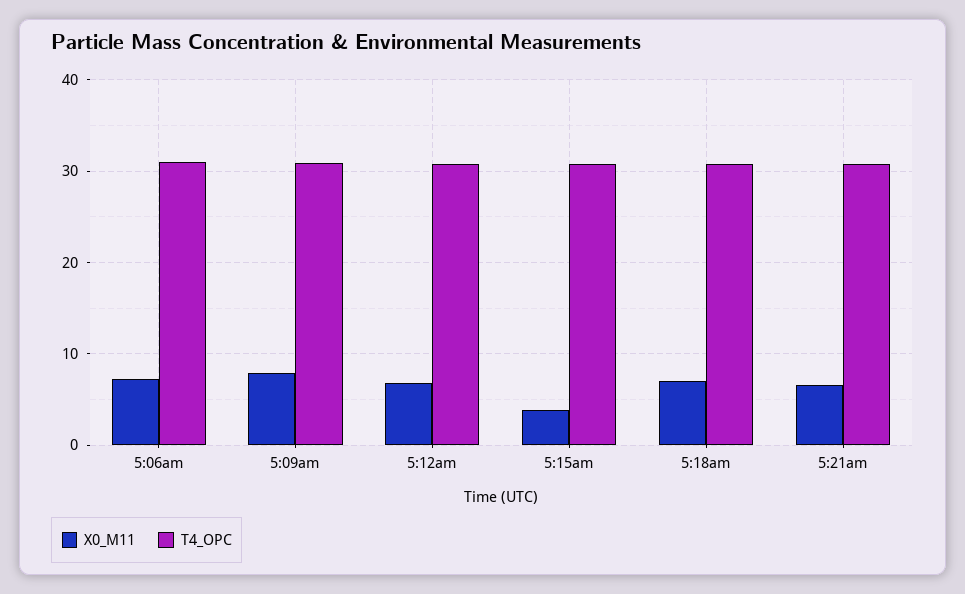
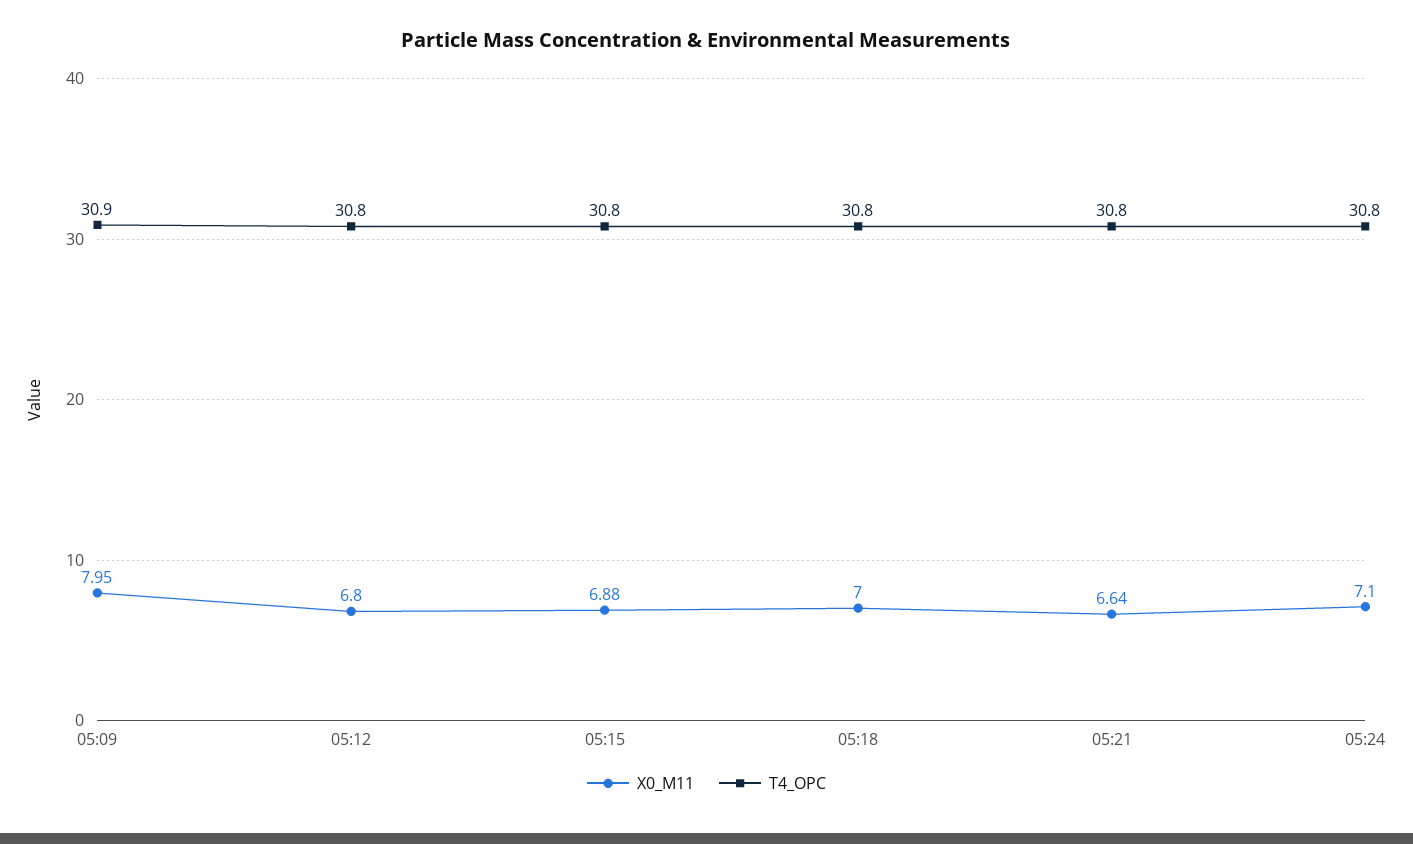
X0_M11, 5:06am: 7 -> none
T4_OPC, 5:06am: 31 -> none
X0_M11, 5:15am: 4 -> 6.88
X0_M11, 05:24: none -> 7.1
T4_OPC, 05:24: none -> 30.8

